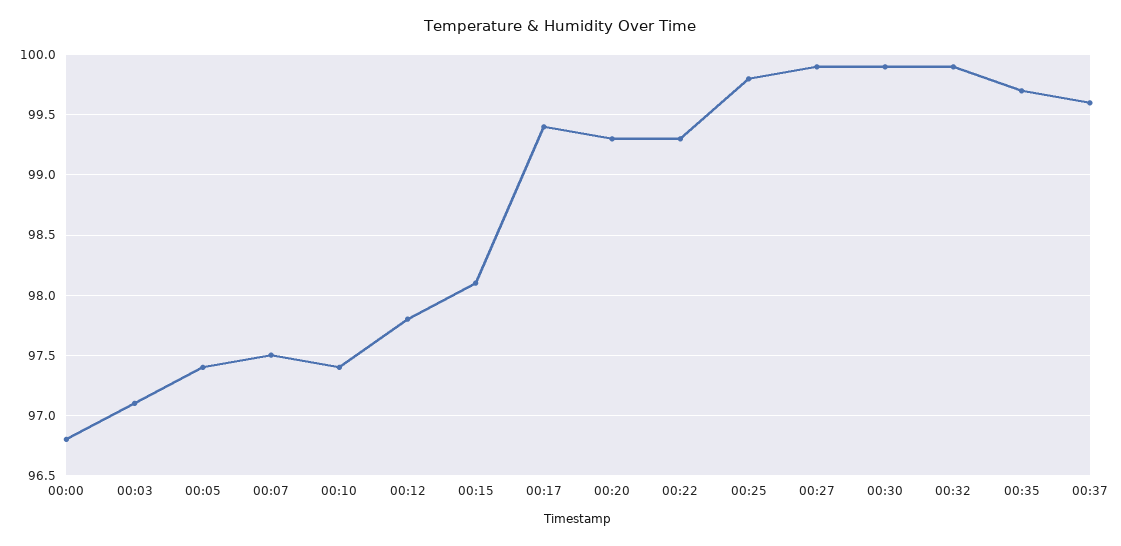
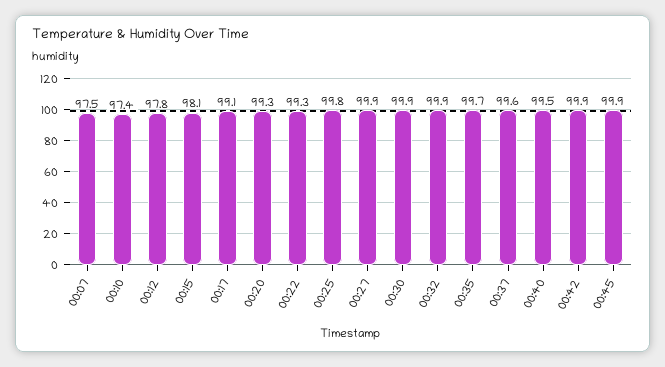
00:00: 96.8 -> none
00:03: 97.1 -> none
00:05: 97.4 -> none
00:17: 99.4 -> 99.1
00:40: none -> 99.5
00:42: none -> 99.9
00:45: none -> 99.9

